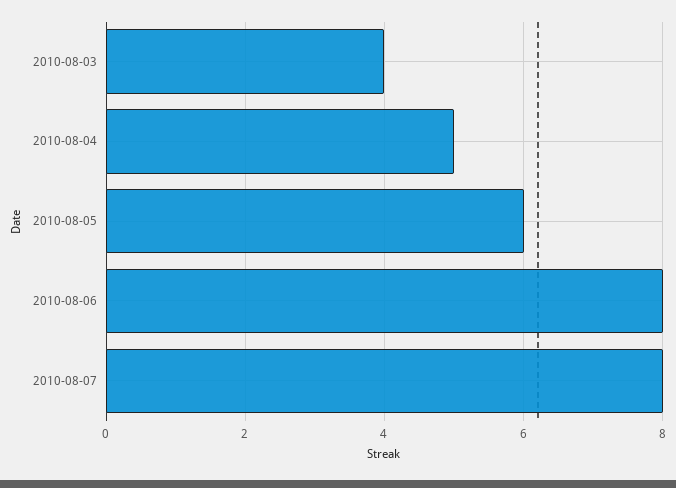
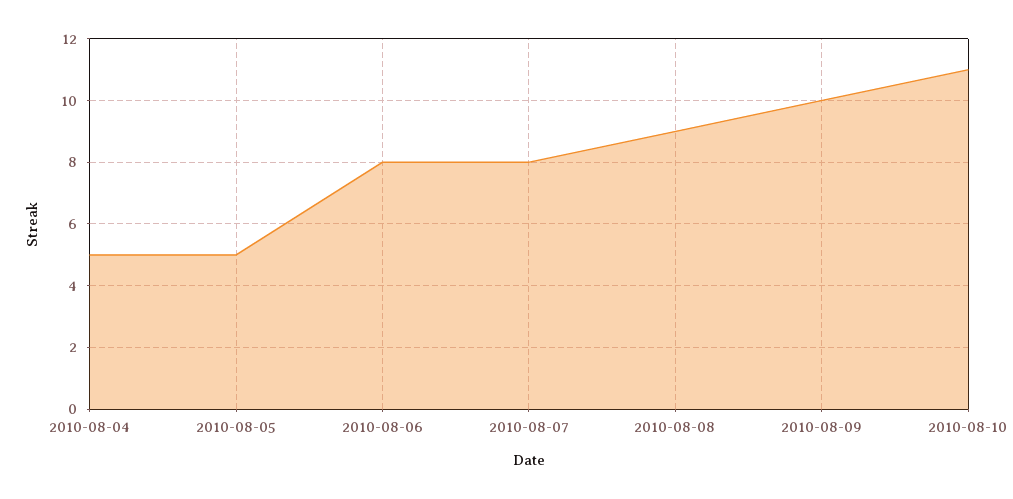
2010-08-03: 4 -> none
2010-08-05: 6 -> 5
2010-08-08: none -> 9
2010-08-09: none -> 10
2010-08-10: none -> 11

